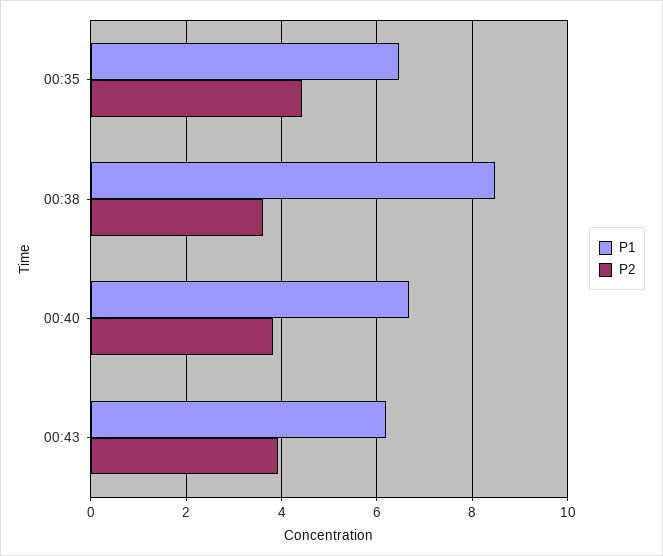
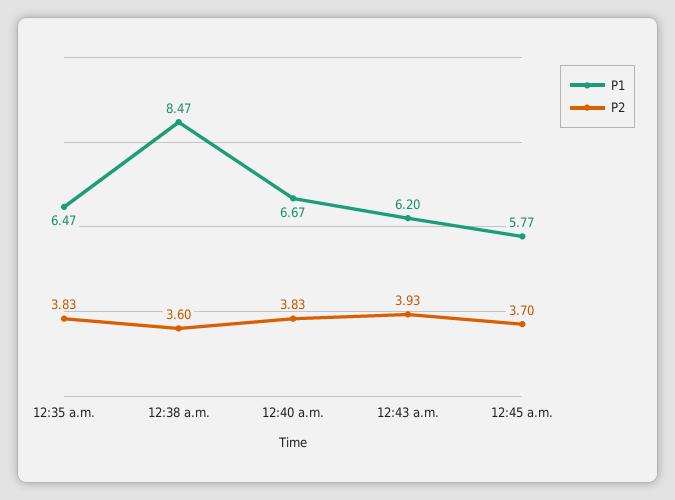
P2, 00:35: 4.4 -> 3.83
P1, 12:45 a.m.: none -> 5.77
P2, 12:45 a.m.: none -> 3.7

